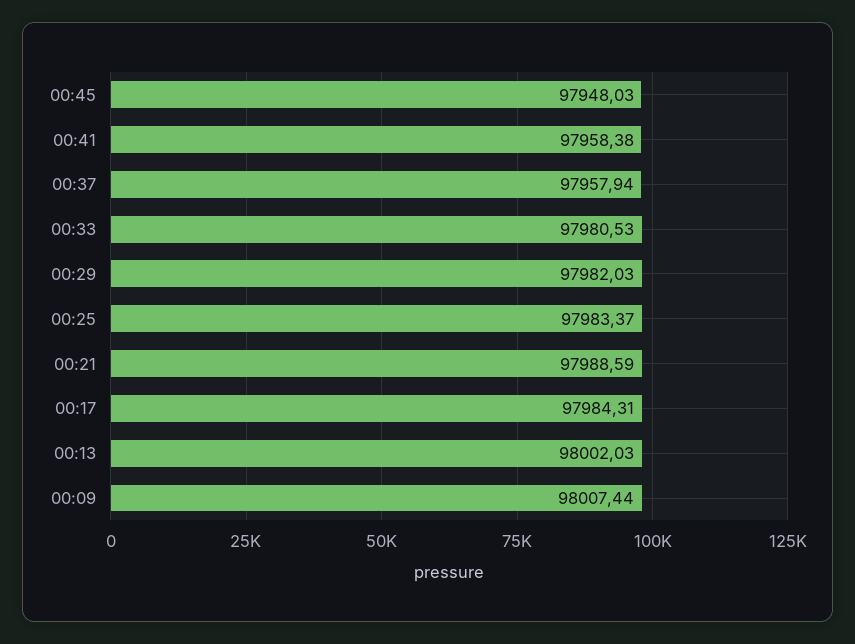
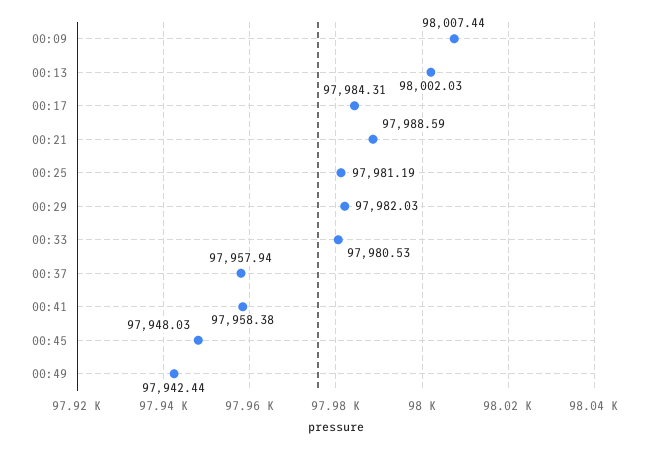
00:25: 97983.37 -> 97981.19
00:49: none -> 97942.44

